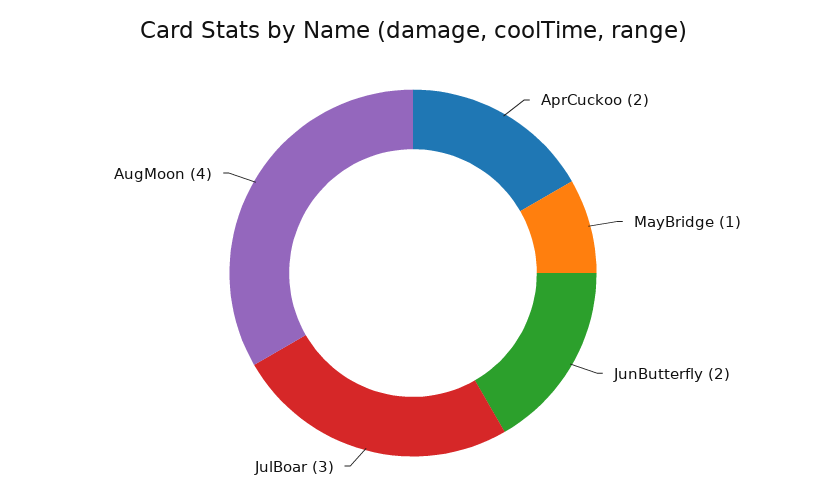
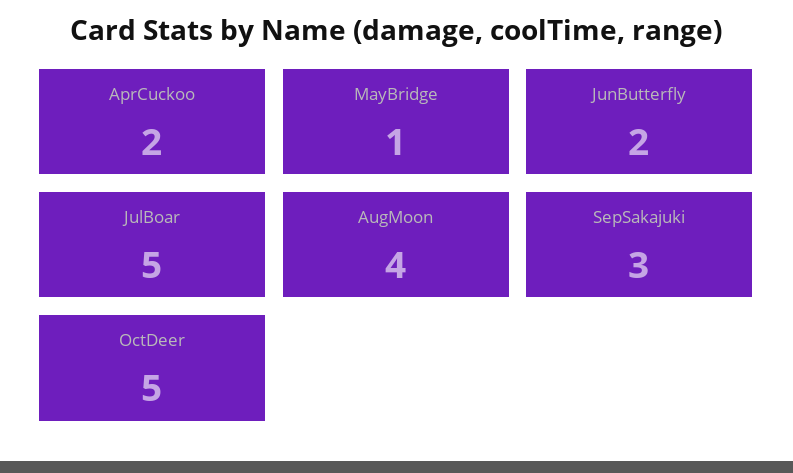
JulBoar: 3 -> 5
SepSakajuki: none -> 3
OctDeer: none -> 5

